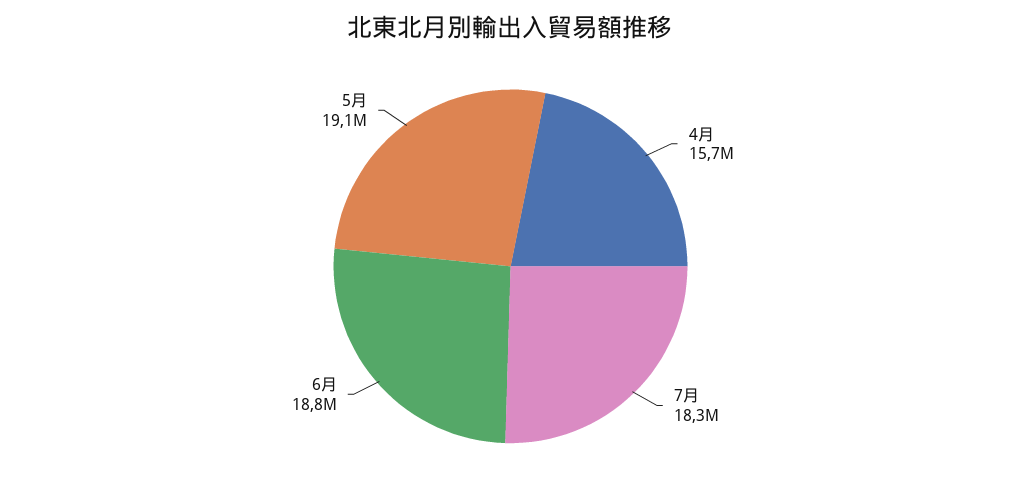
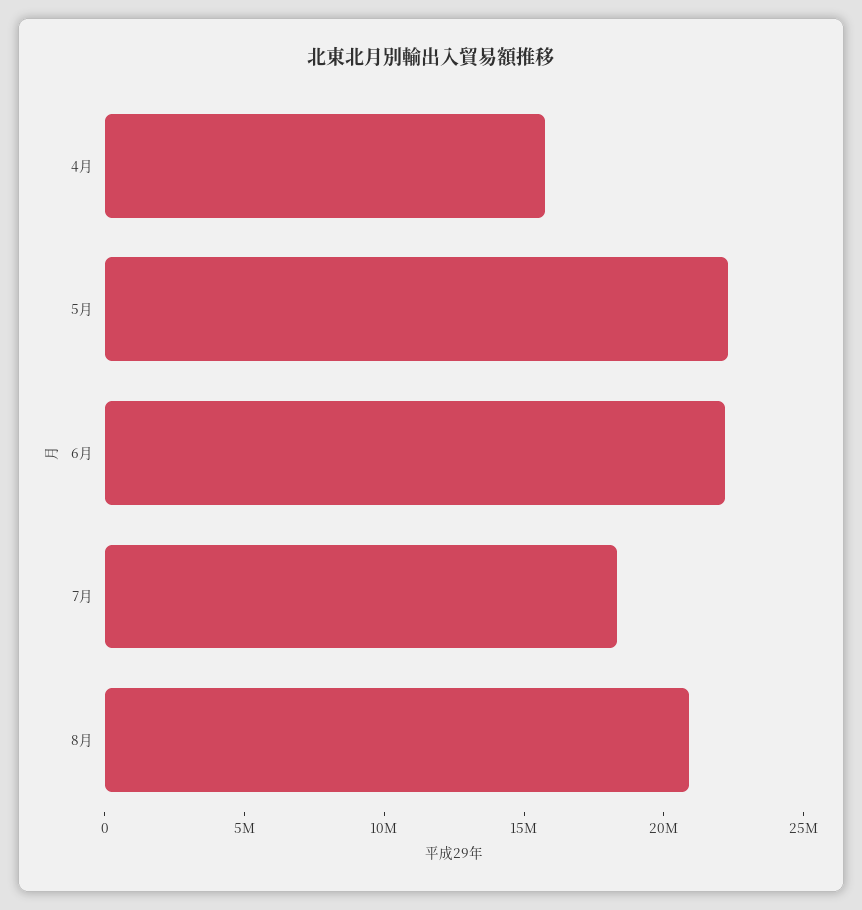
6月: 18800000 -> 22000000
5月: 19100000 -> 22000000
8月: none -> 21000000

